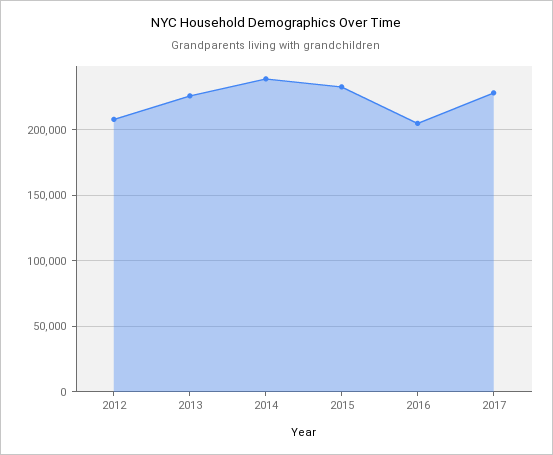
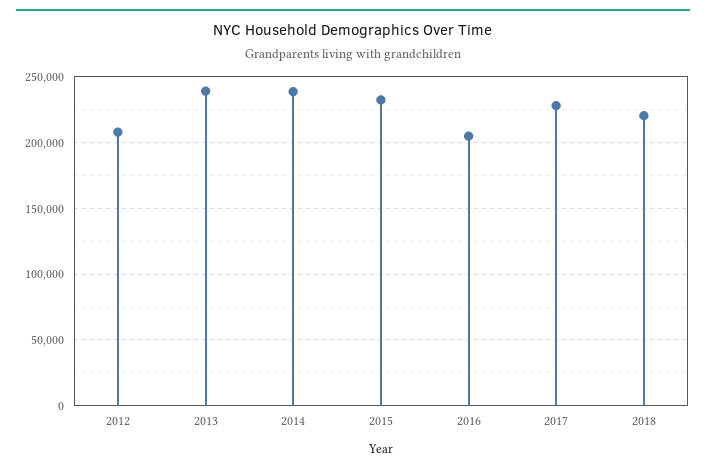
2013: 225000 -> 240000
2018: none -> 220000

